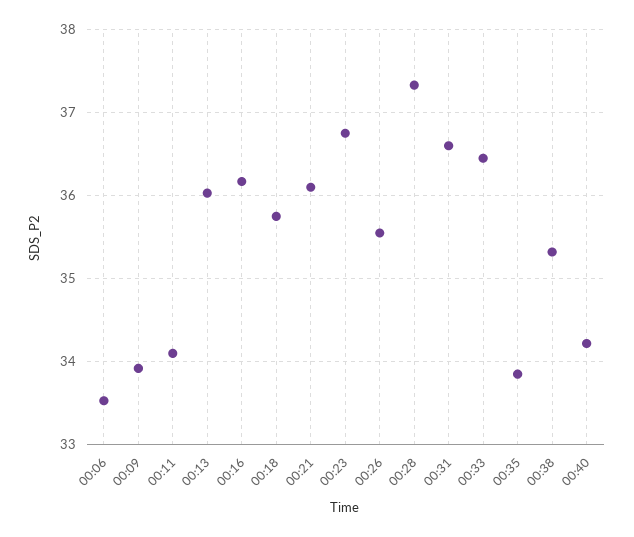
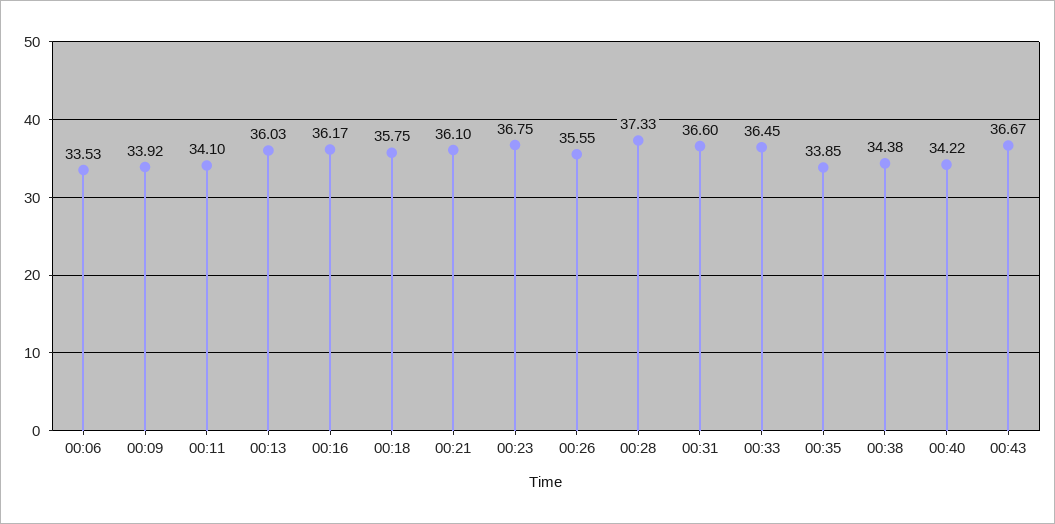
00:38: 35.3 -> 34.38
00:43: none -> 36.67

